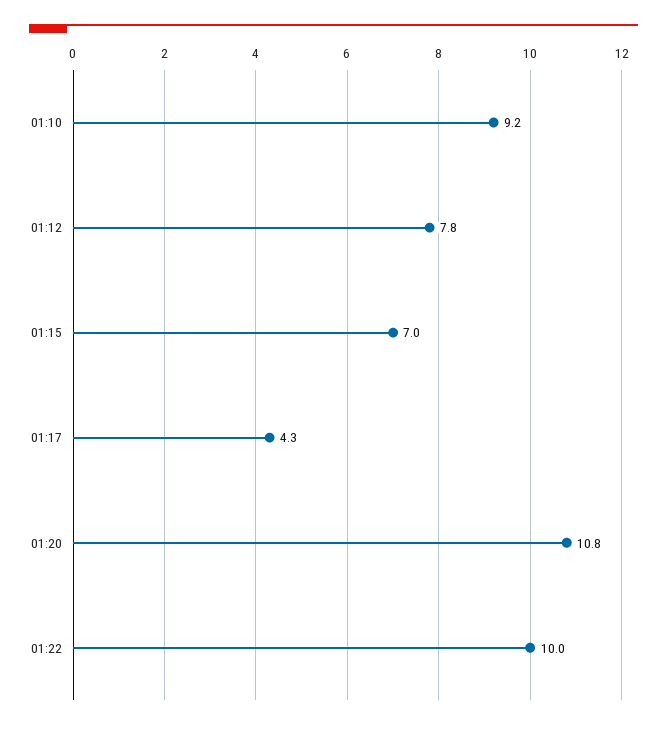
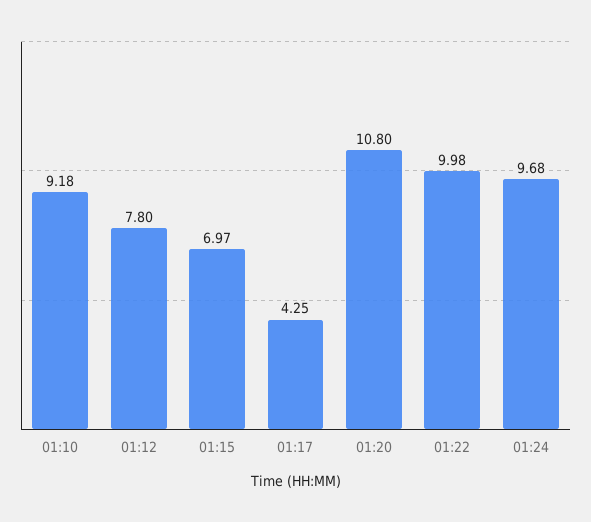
01:24: none -> 9.68

